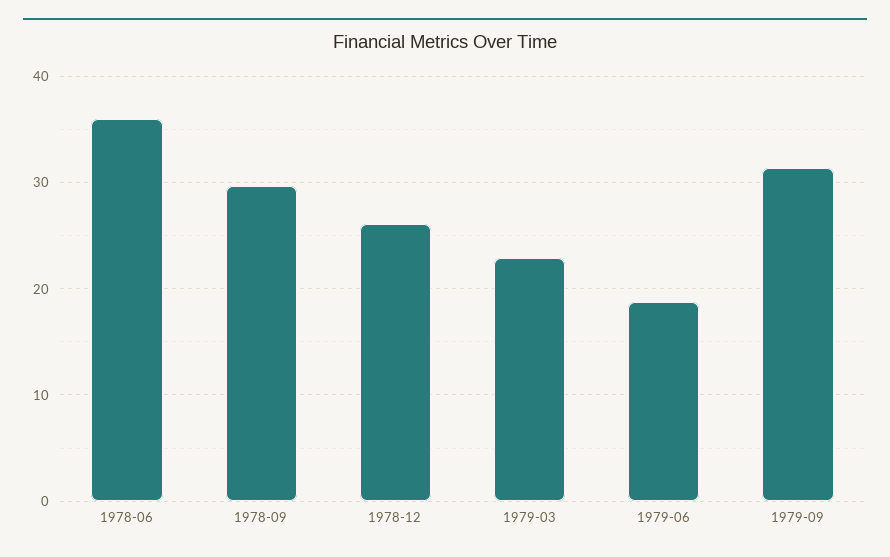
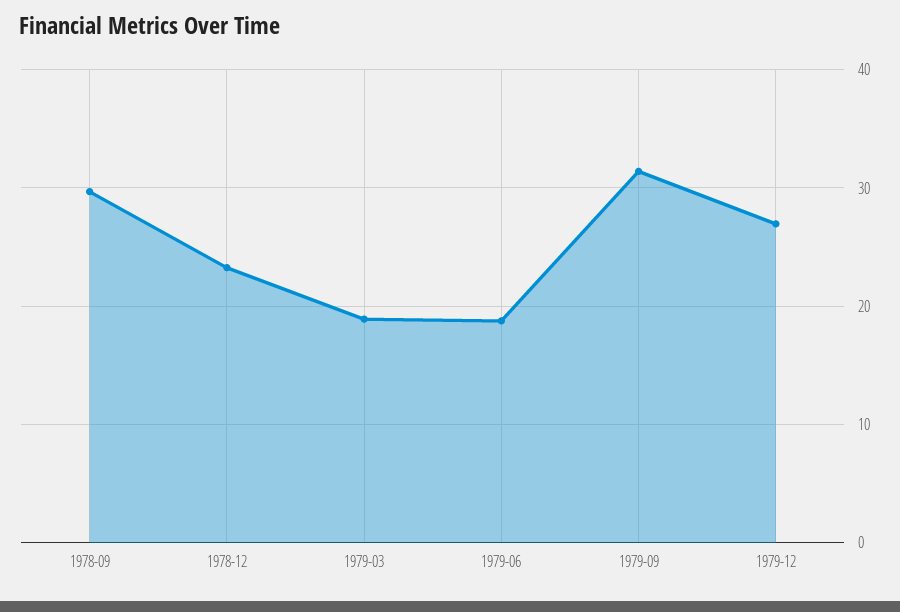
1978-06: 36 -> none
1978-12: 26 -> 23
1979-03: 23 -> 19
1979-12: none -> 27

